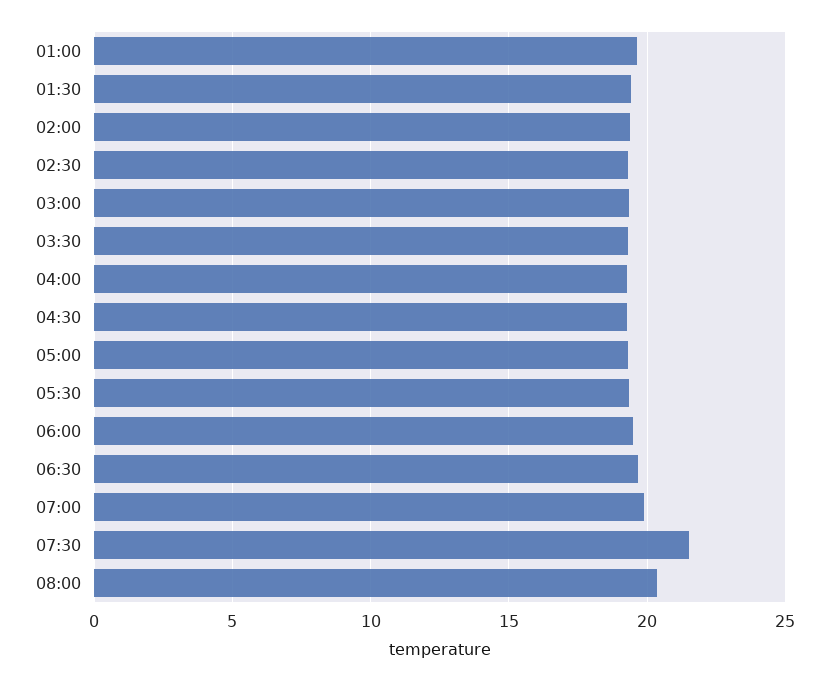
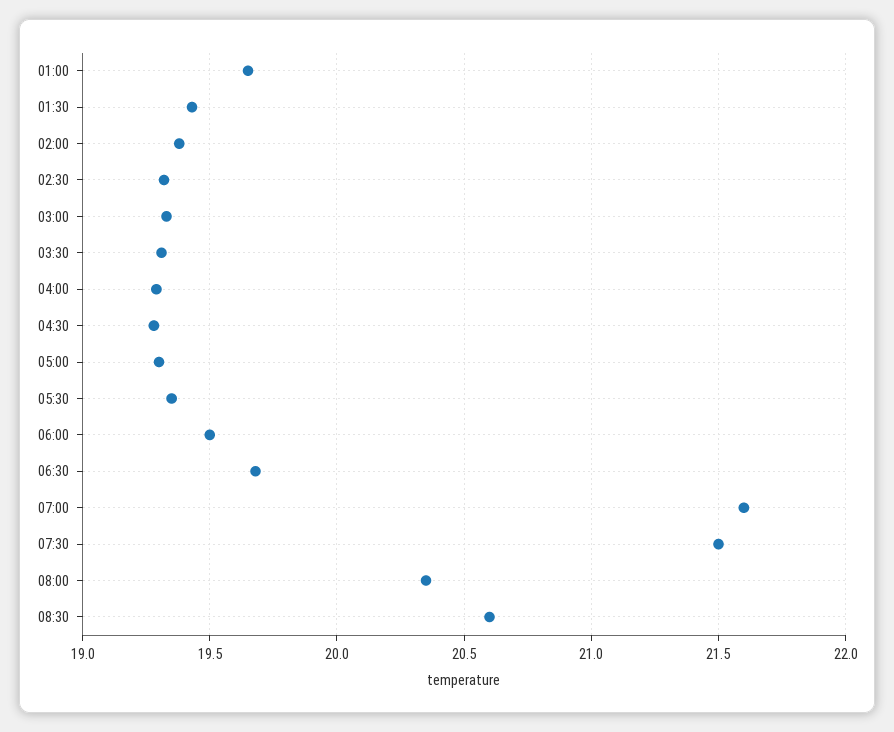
07:00: 20 -> 21.6
08:30: none -> 20.6

